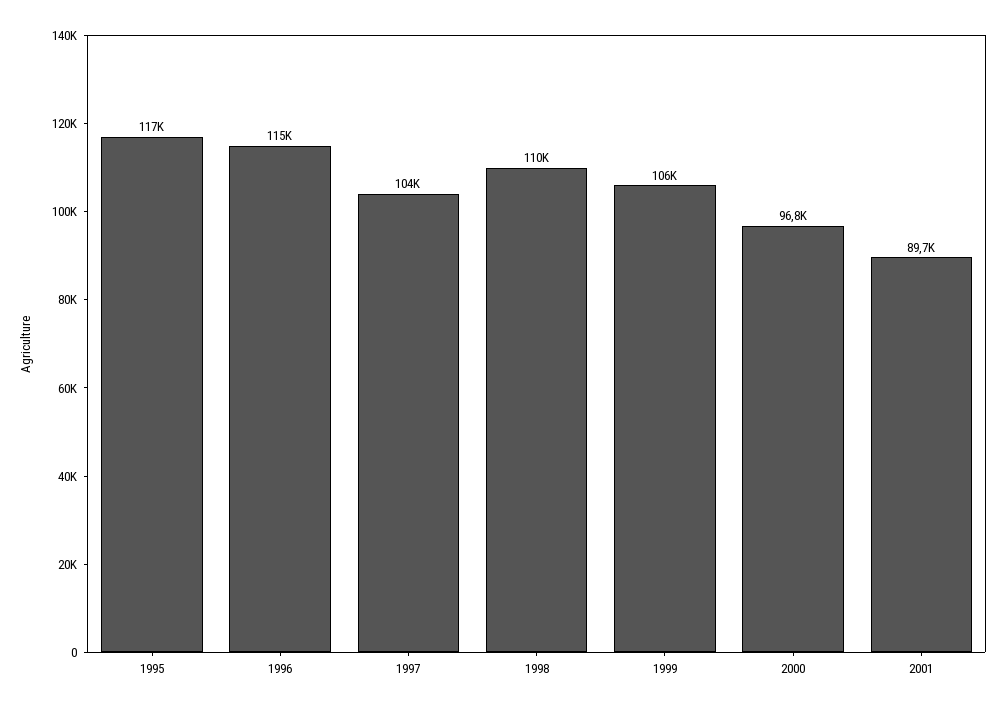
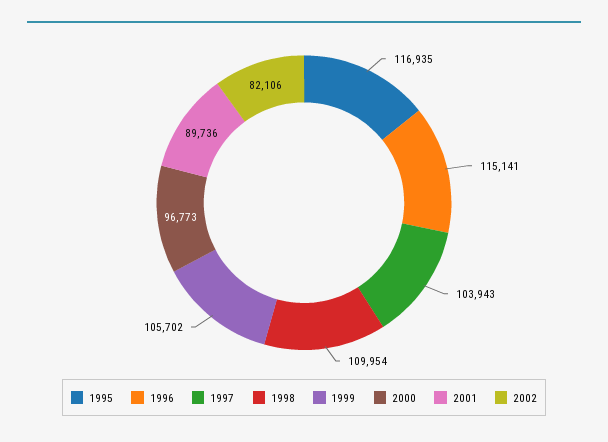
2002: none -> 82106

